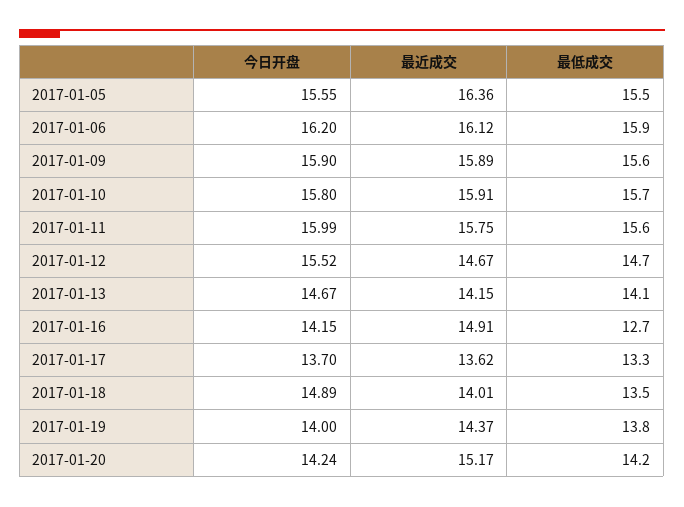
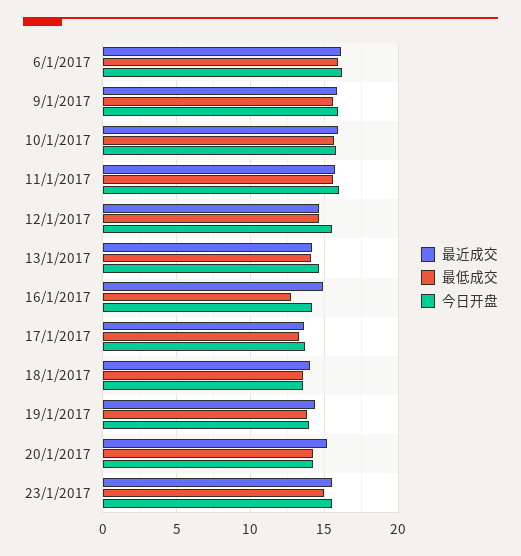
今日开盘, 2017-01-05: 15.55 -> none
最近成交, 2017-01-05: 16.36 -> none
最低成交, 2017-01-05: 15.5 -> none
今日开盘, 2017-01-18: 14.89 -> 13.5
最近成交, 23/1/2017: none -> 15.5
最低成交, 23/1/2017: none -> 15
今日开盘, 23/1/2017: none -> 15.5

